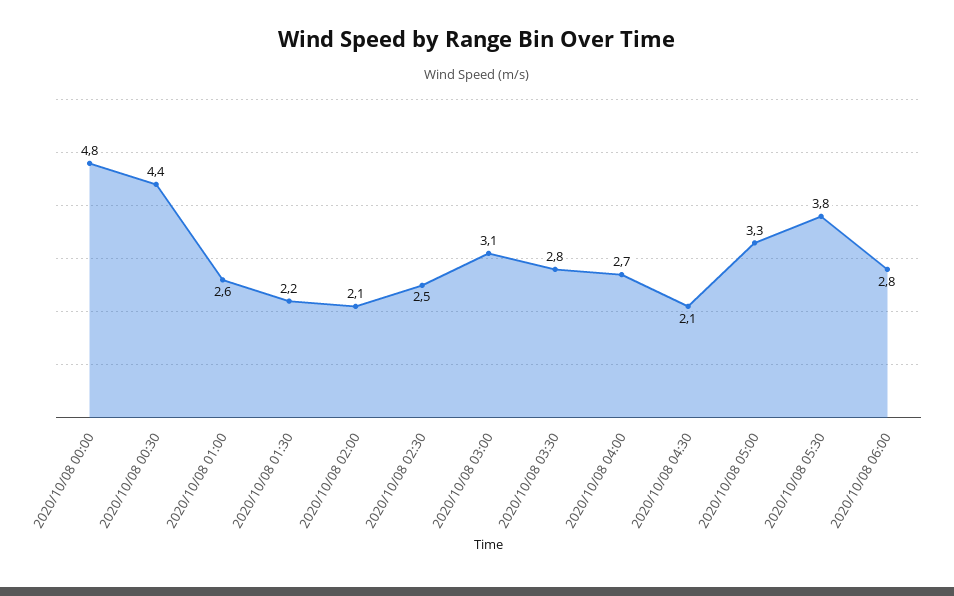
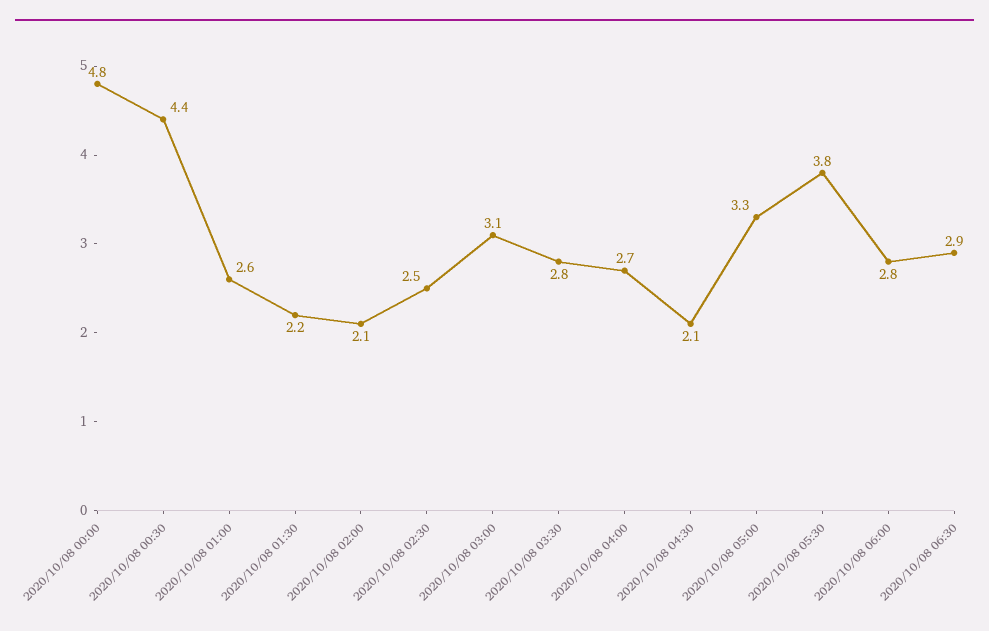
2020/10/08 06:30: none -> 2.9

